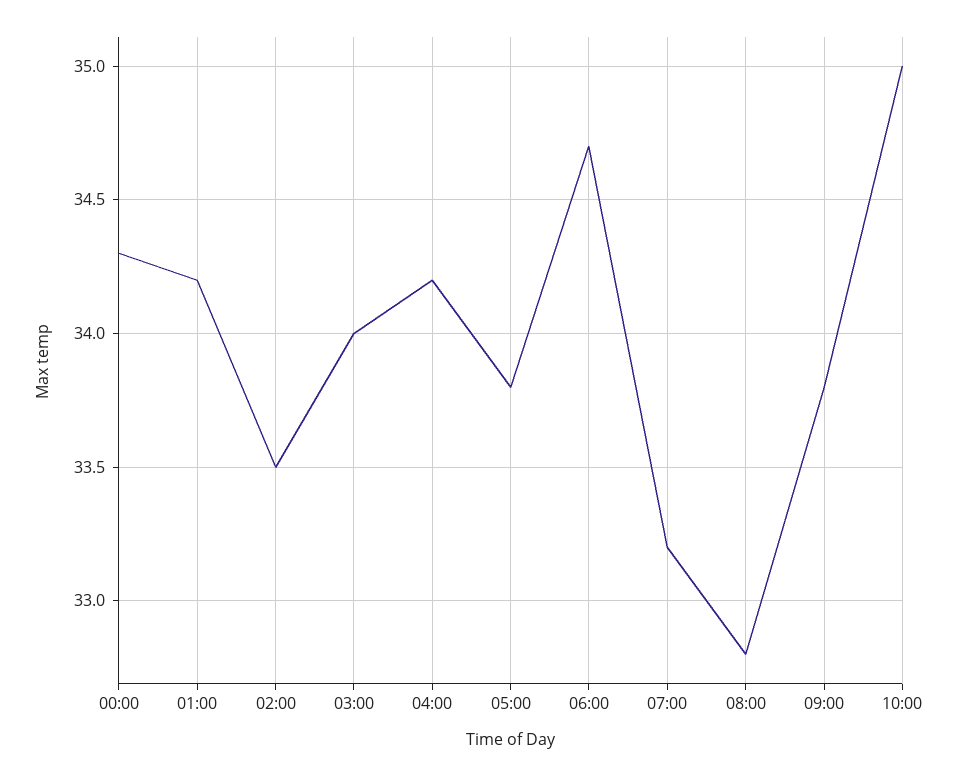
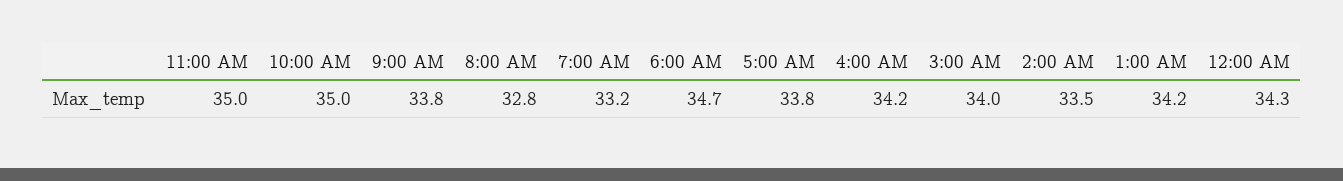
11:00 AM: none -> 35

